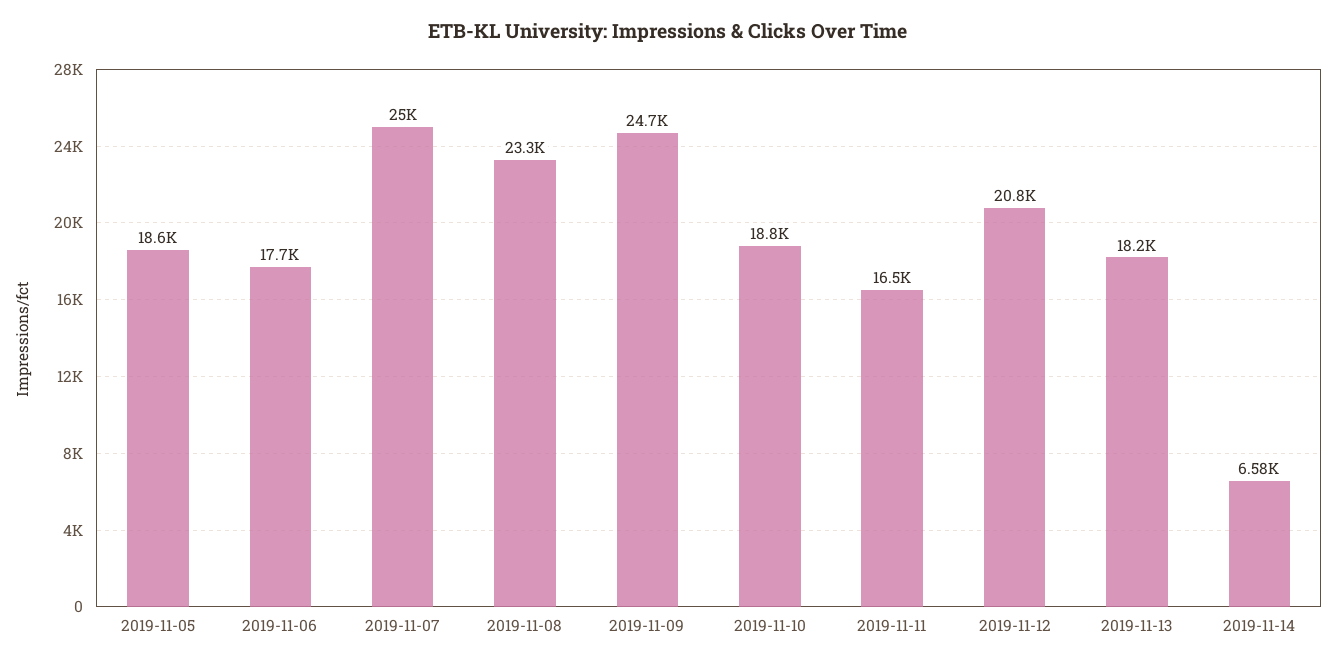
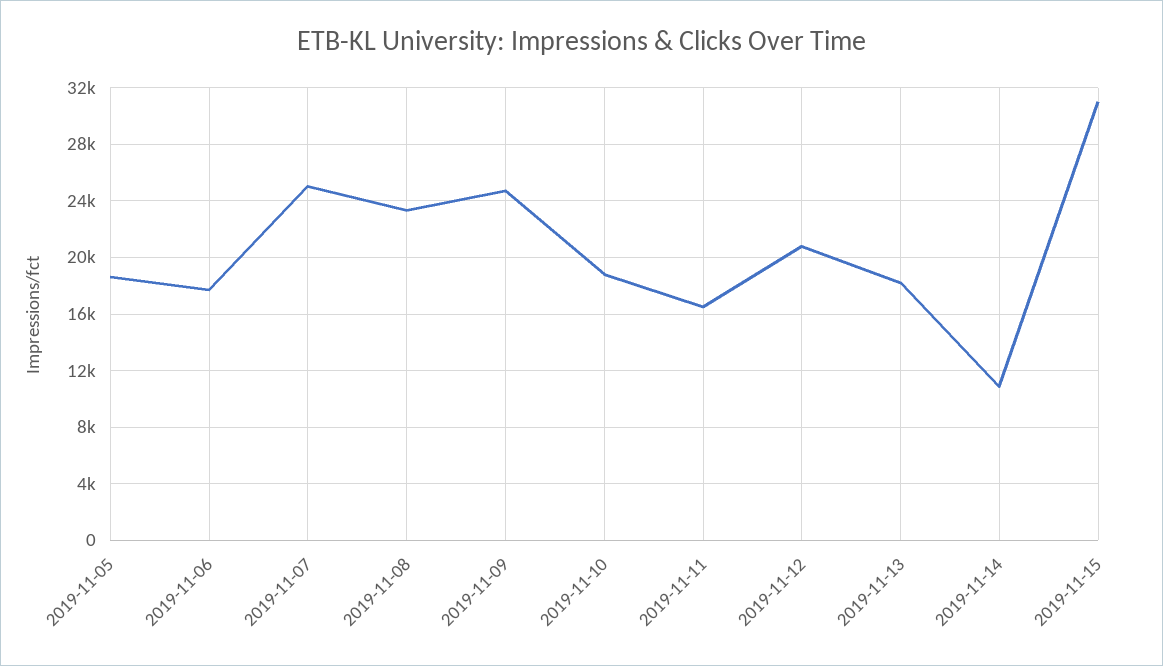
2019-11-14: 6580 -> 11000
2019-11-15: none -> 31000

